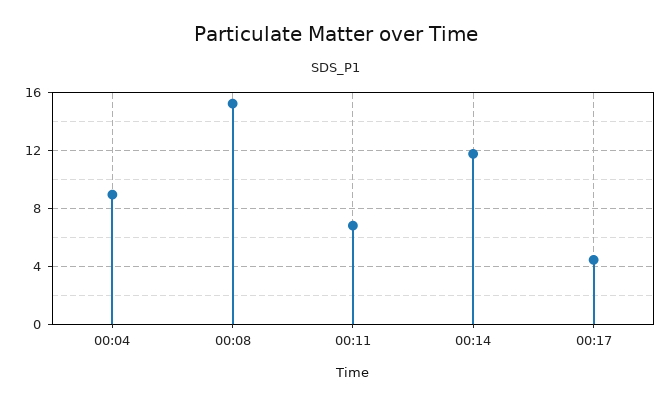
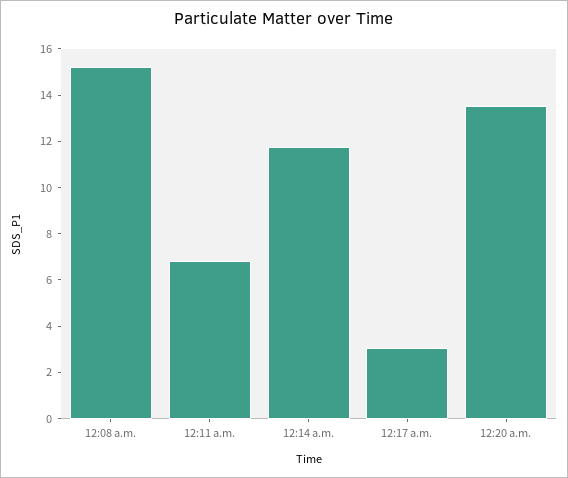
00:04: 9 -> none
00:17: 4.5 -> 3
12:20 a.m.: none -> 13.5

